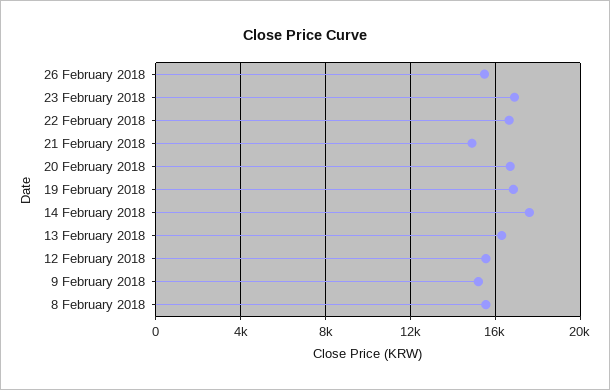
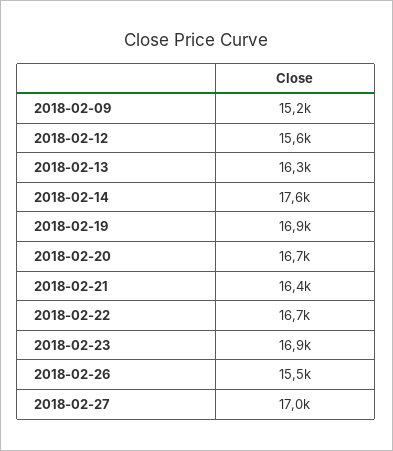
21 February 2018: 15000 -> 16400
8 February 2018: 15500 -> none
2018-02-27: none -> 17000

